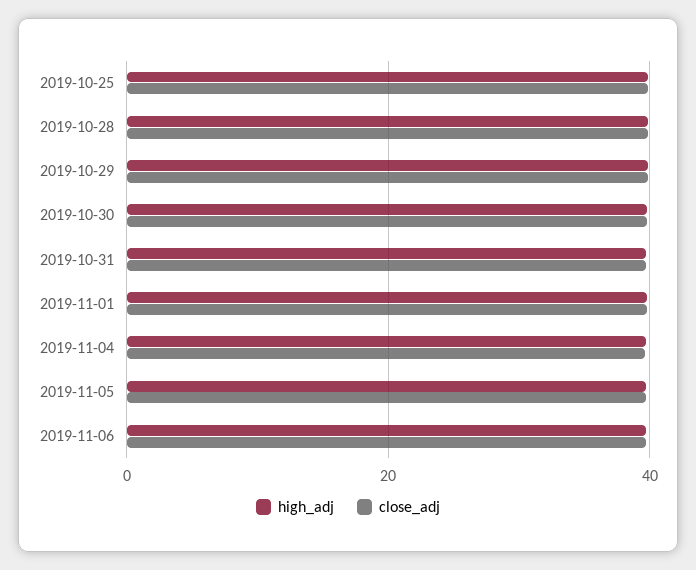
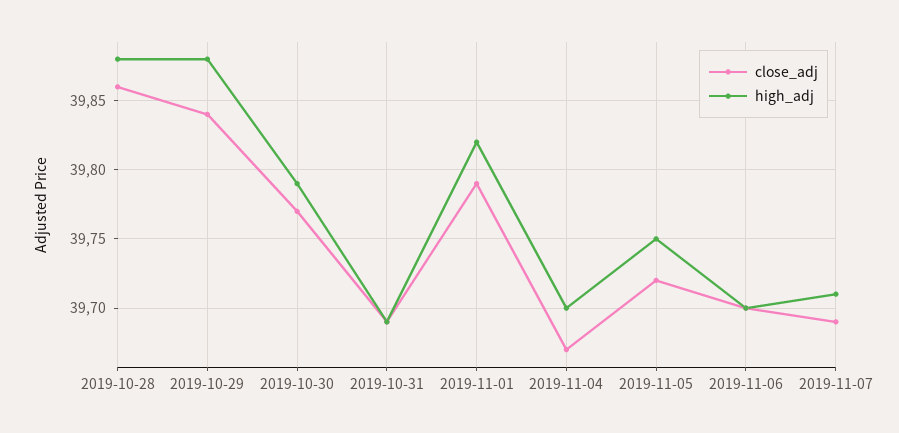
high_adj, 2019-10-25: 40 -> none
close_adj, 2019-10-25: 40 -> none
close_adj, 2019-11-07: none -> 39.69
high_adj, 2019-11-07: none -> 39.71

